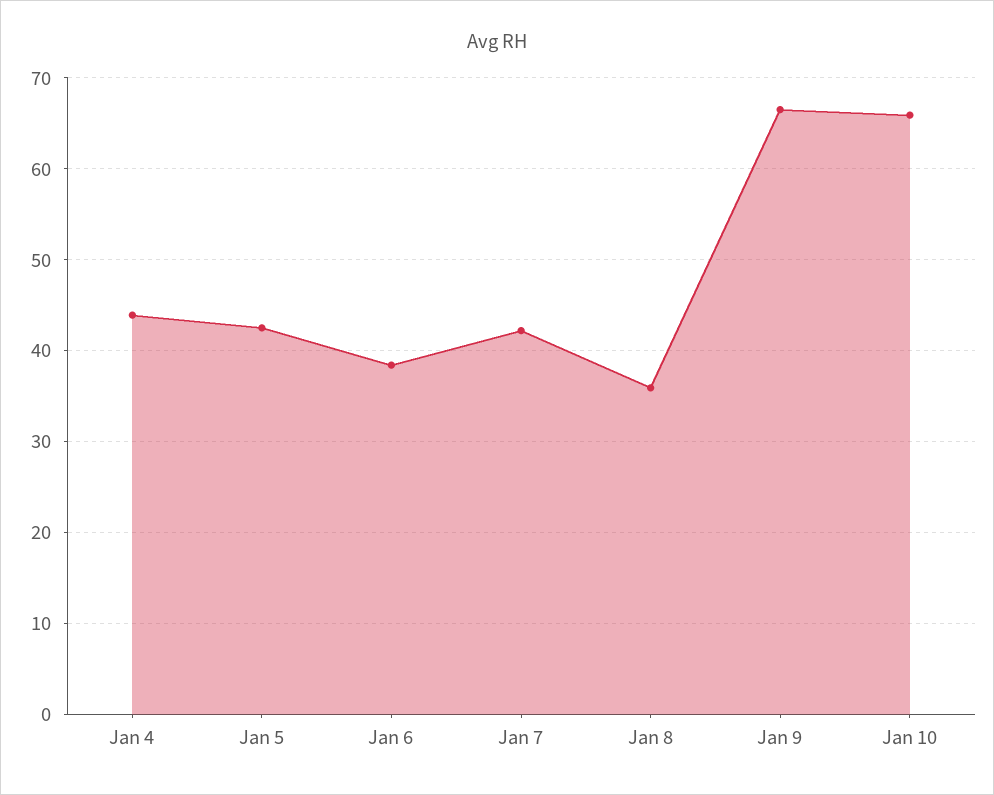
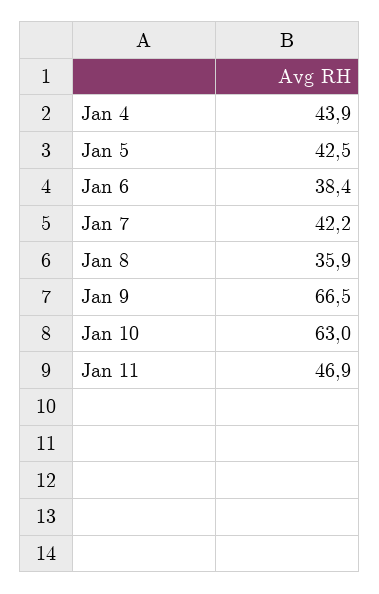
Jan 10: 66 -> 63
Jan 11: none -> 46.9

